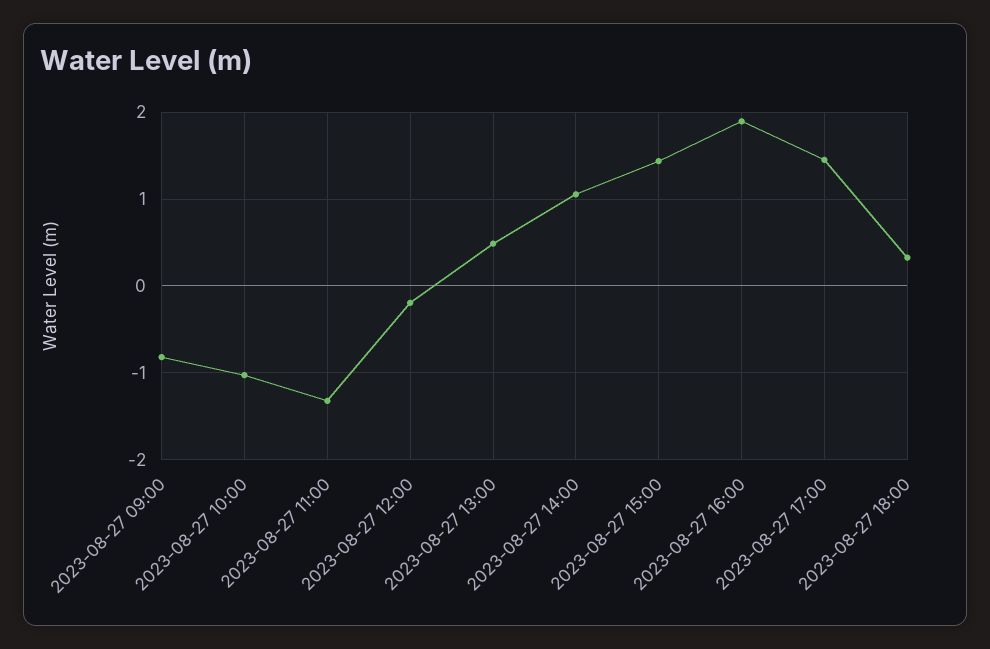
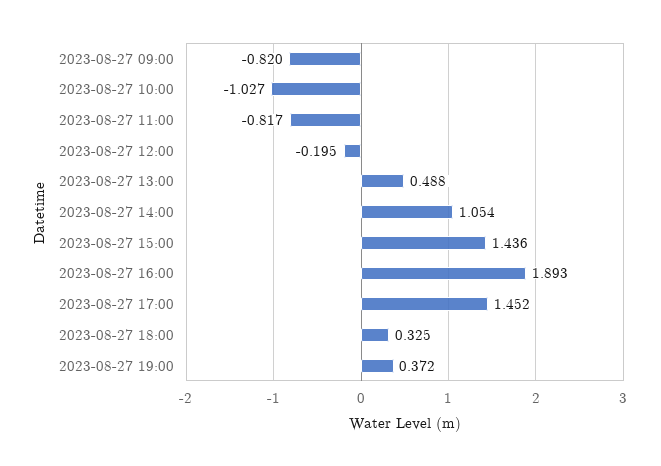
2023-08-27 11:00: -1.3 -> -0.817
2023-08-27 19:00: none -> 0.372

